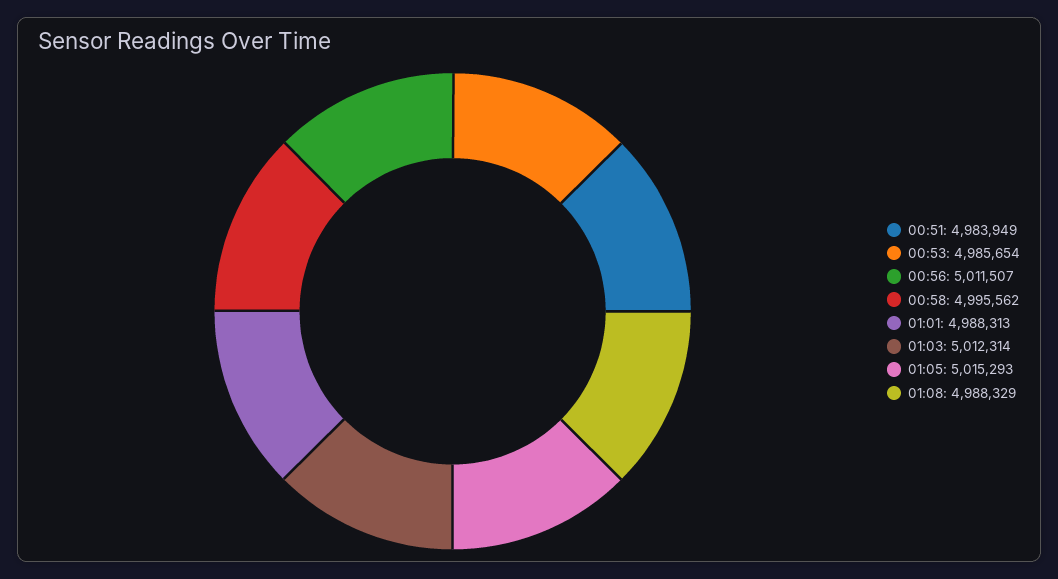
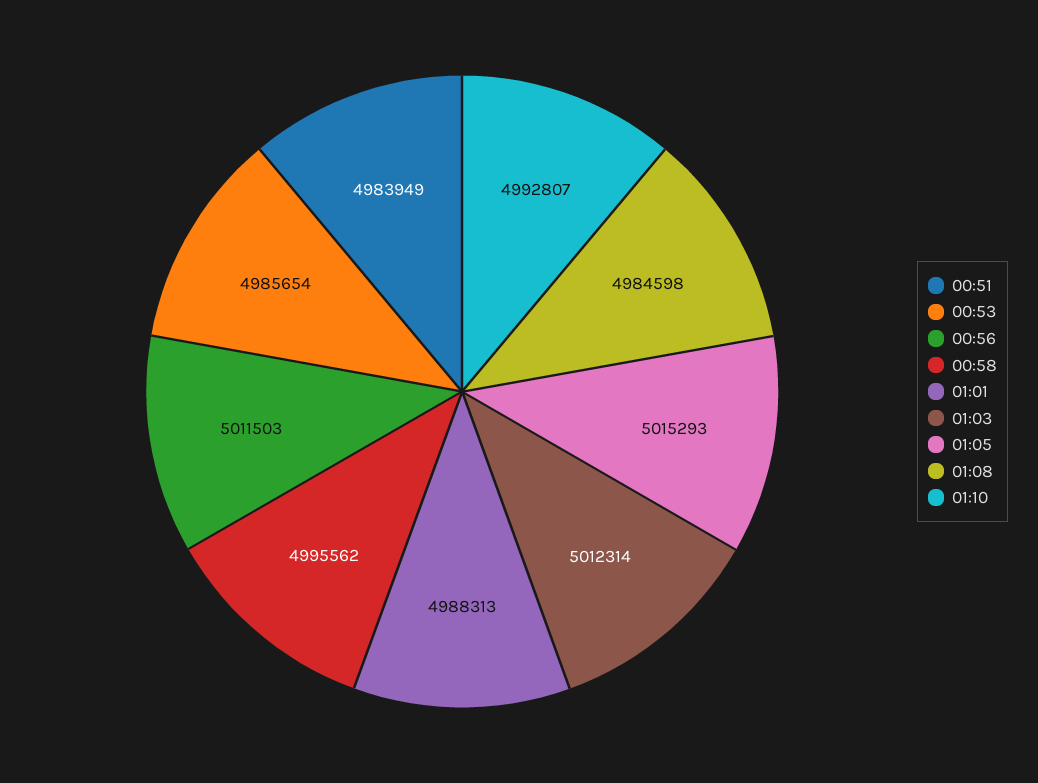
00:56: 5011507 -> 5011503
01:08: 4988329 -> 4984598
01:10: none -> 4992807

